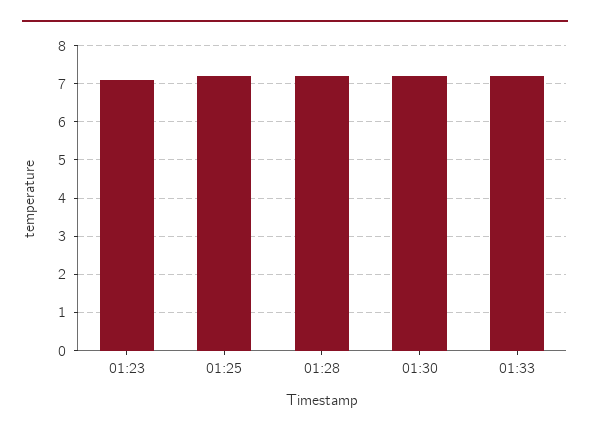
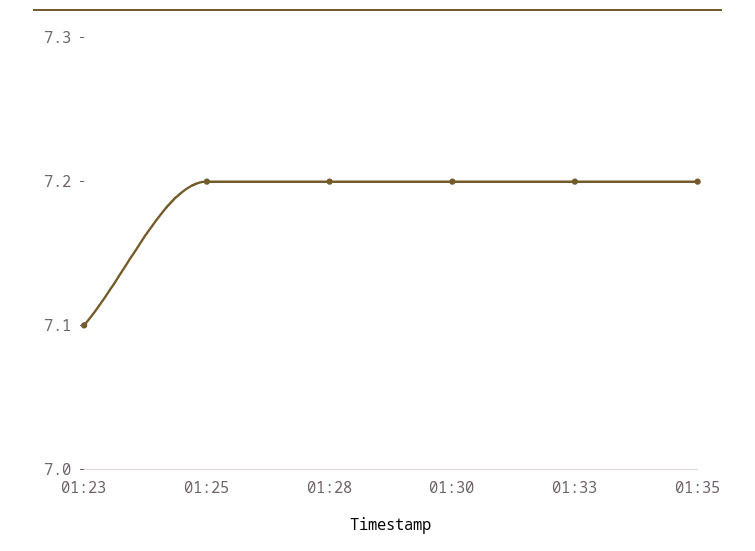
01:35: none -> 7.2

